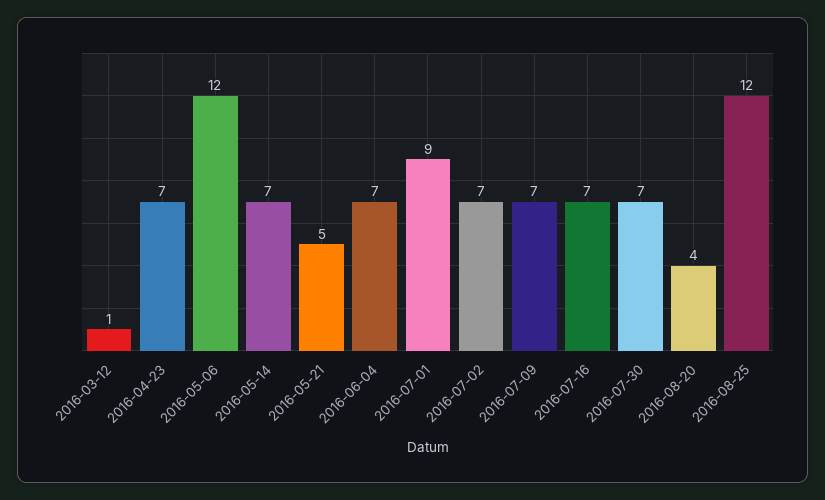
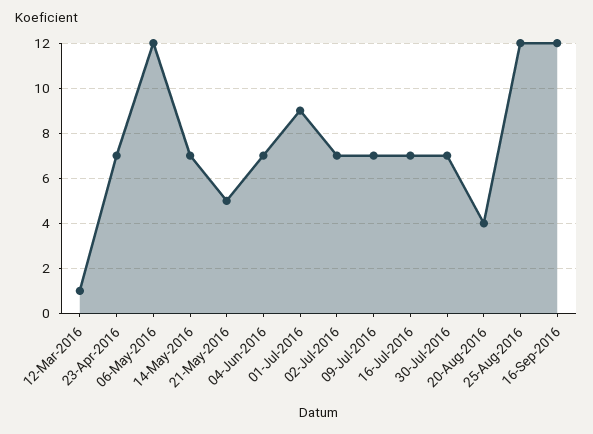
16-Sep-2016: none -> 12

